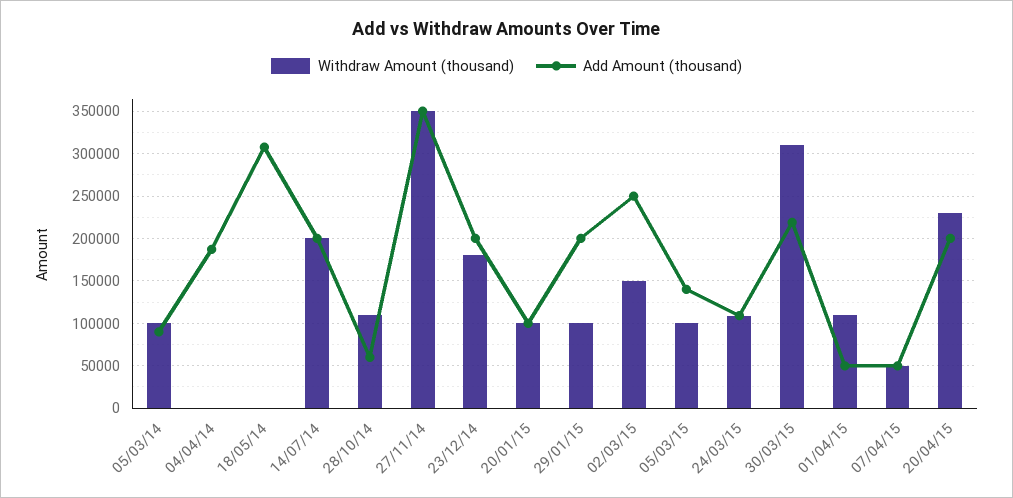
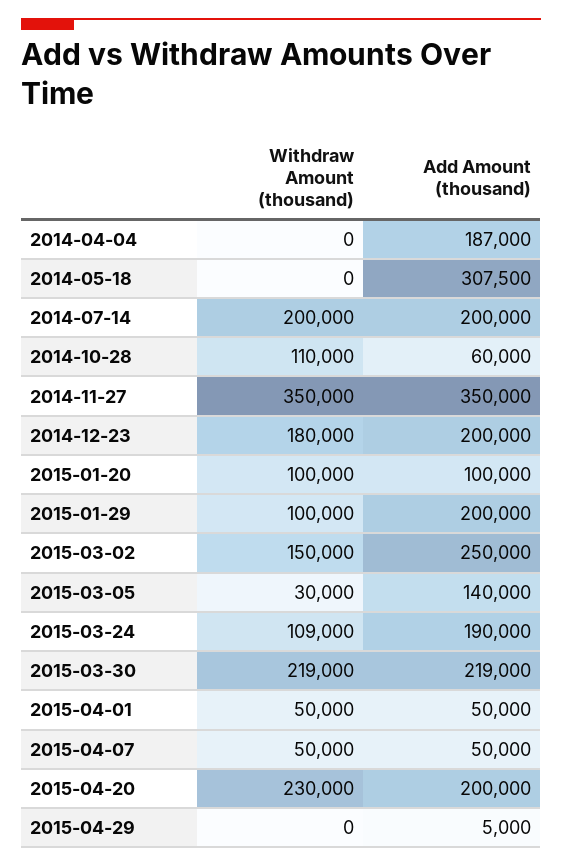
Withdraw Amount (thousand), 05/03/14: 100000 -> none
Add Amount (thousand), 05/03/14: 90000 -> none
Withdraw Amount (thousand), 05/03/15: 100000 -> 30000
Add Amount (thousand), 24/03/15: 110000 -> 190000
Withdraw Amount (thousand), 30/03/15: 310000 -> 219000
Withdraw Amount (thousand), 01/04/15: 110000 -> 50000
Withdraw Amount (thousand), 2015-04-29: none -> 0
Add Amount (thousand), 2015-04-29: none -> 5000

